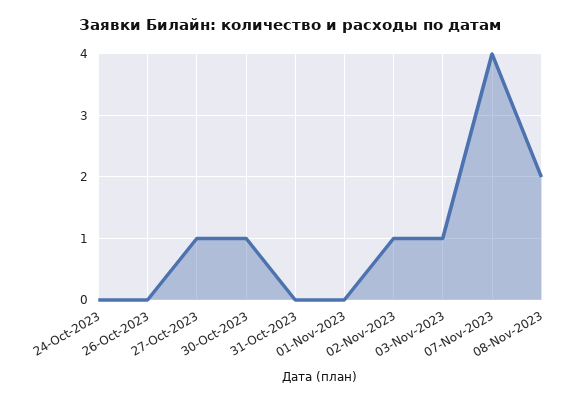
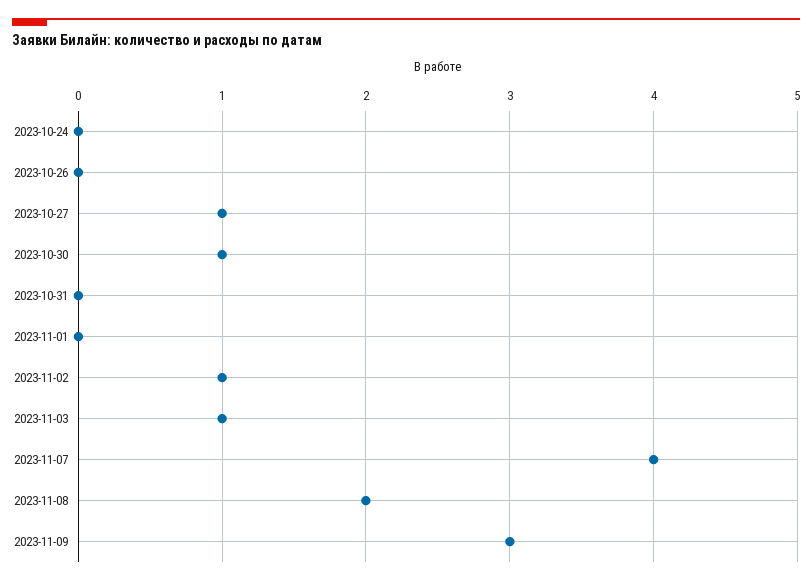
2023-11-09: none -> 3

